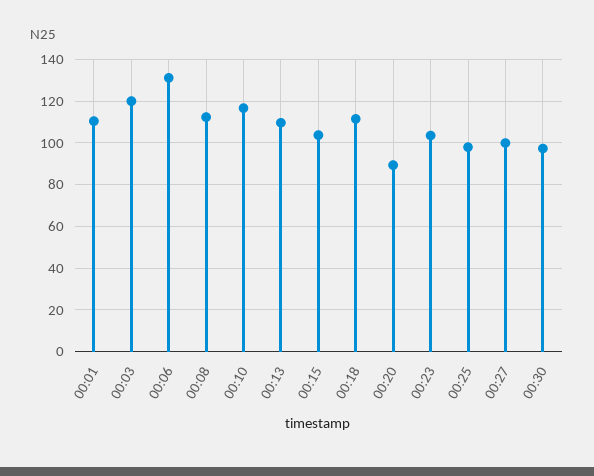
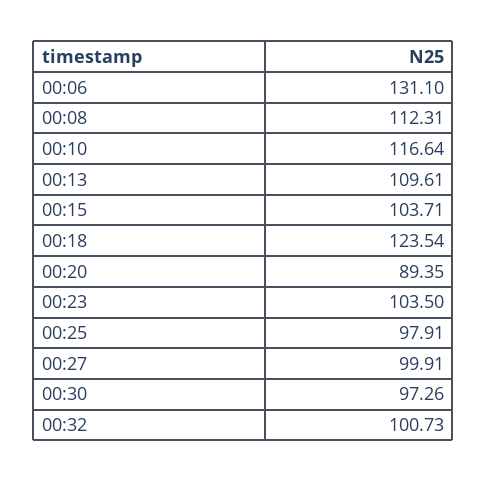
00:01: 110 -> none
00:03: 120 -> none
00:18: 110 -> 123.54
00:32: none -> 100.73

